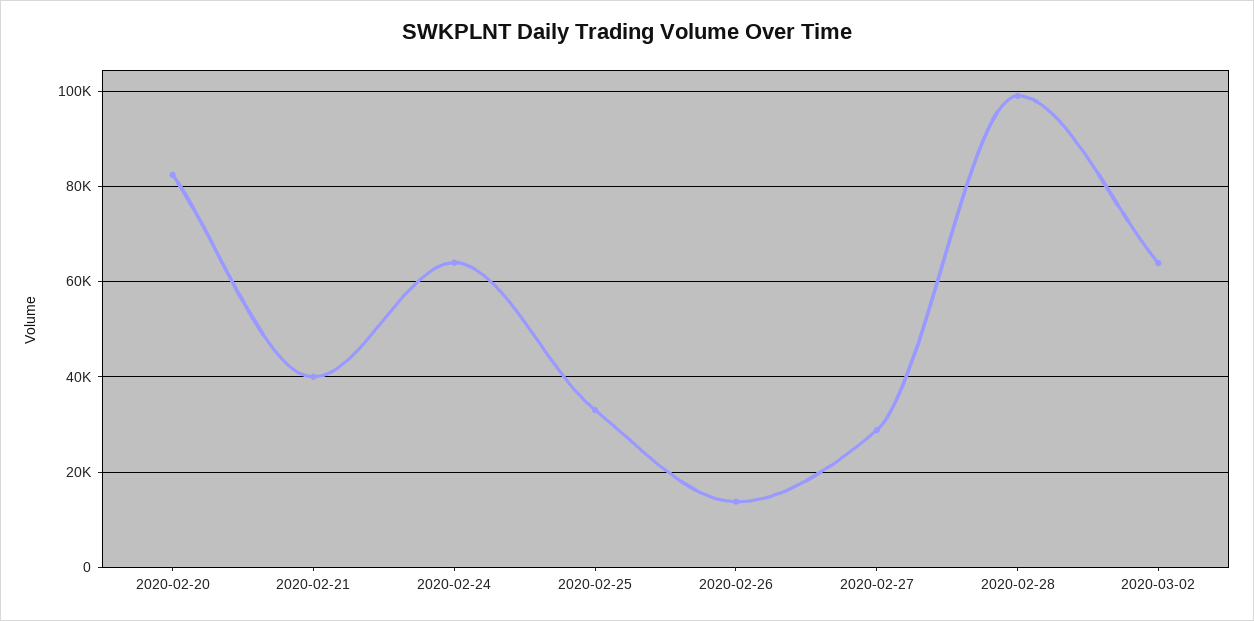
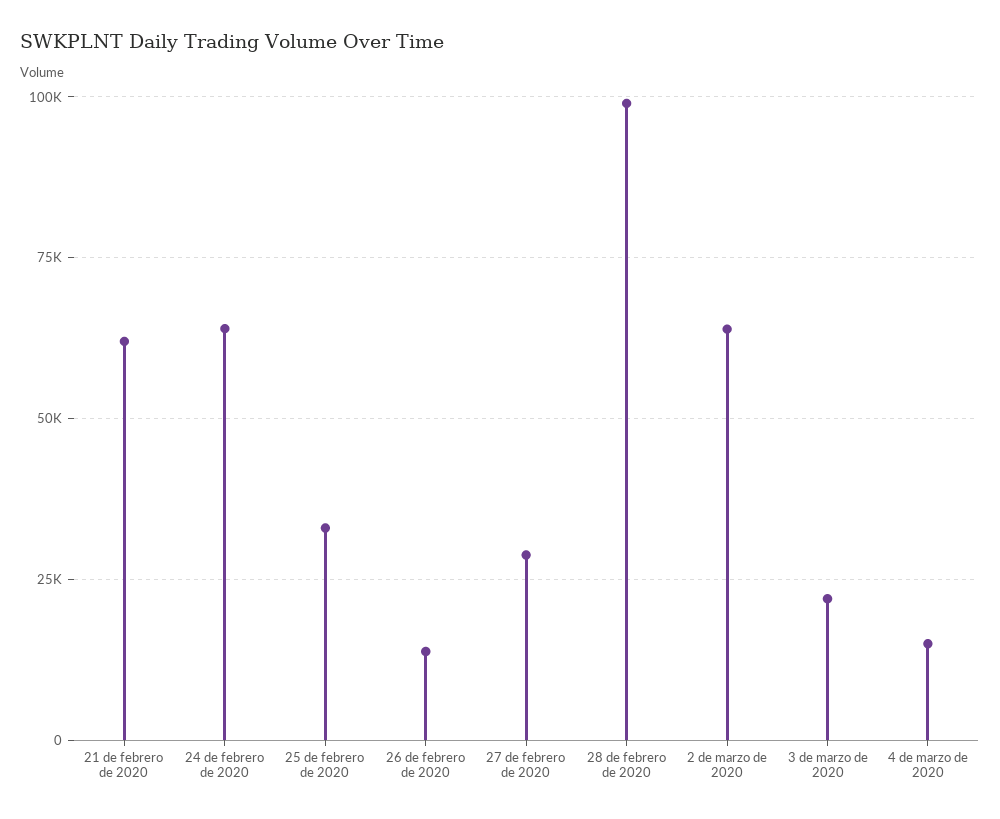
2020-02-20: 82000 -> none
2020-02-21: 40000 -> 62500
3 de marzo de 2020: none -> 22500
4 de marzo de 2020: none -> 15000

